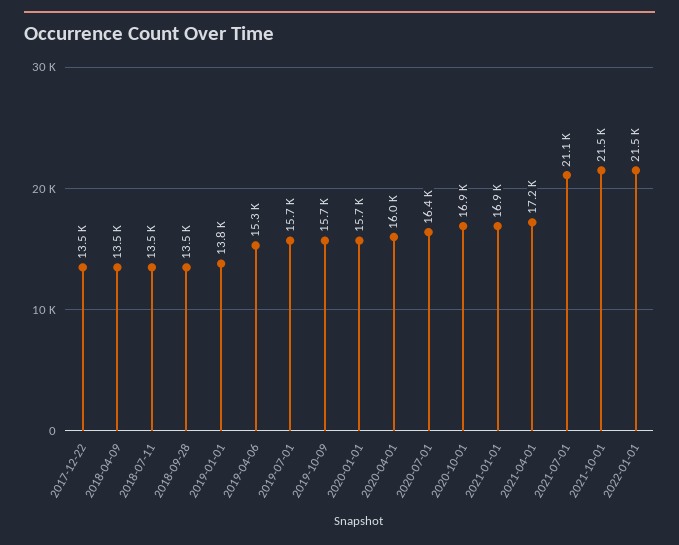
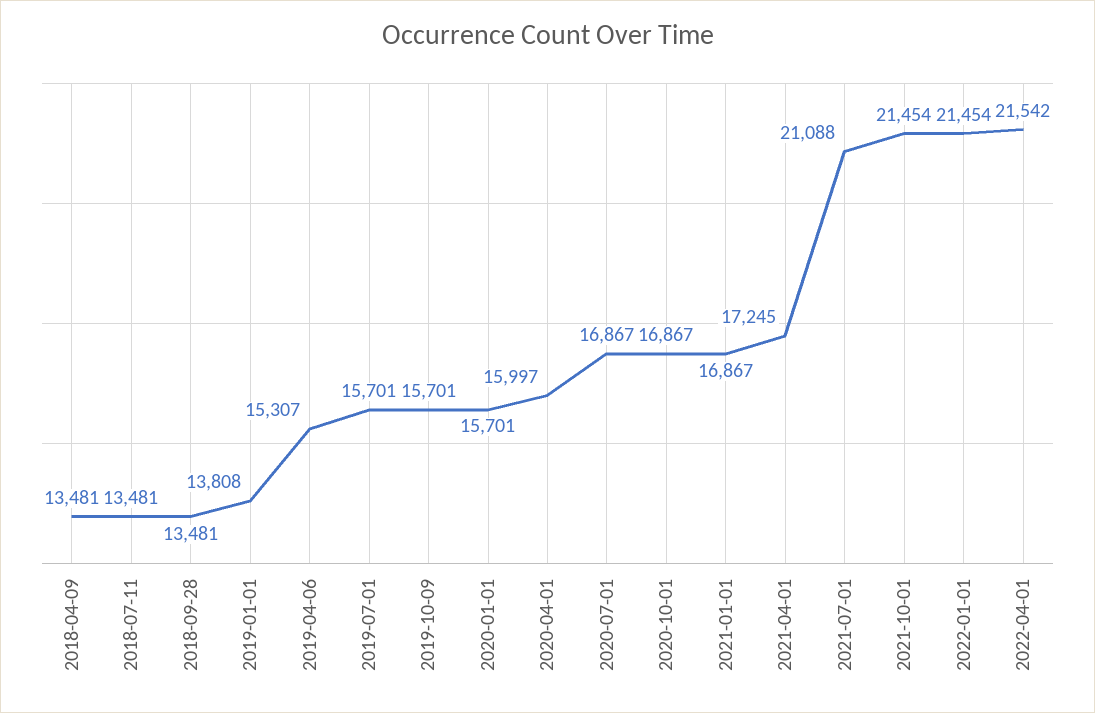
2017-12-22: 13500 -> none
2020-07-01: 16400 -> 16867
2022-04-01: none -> 21542

